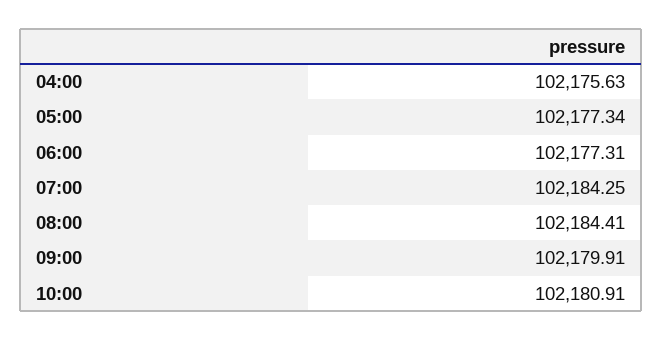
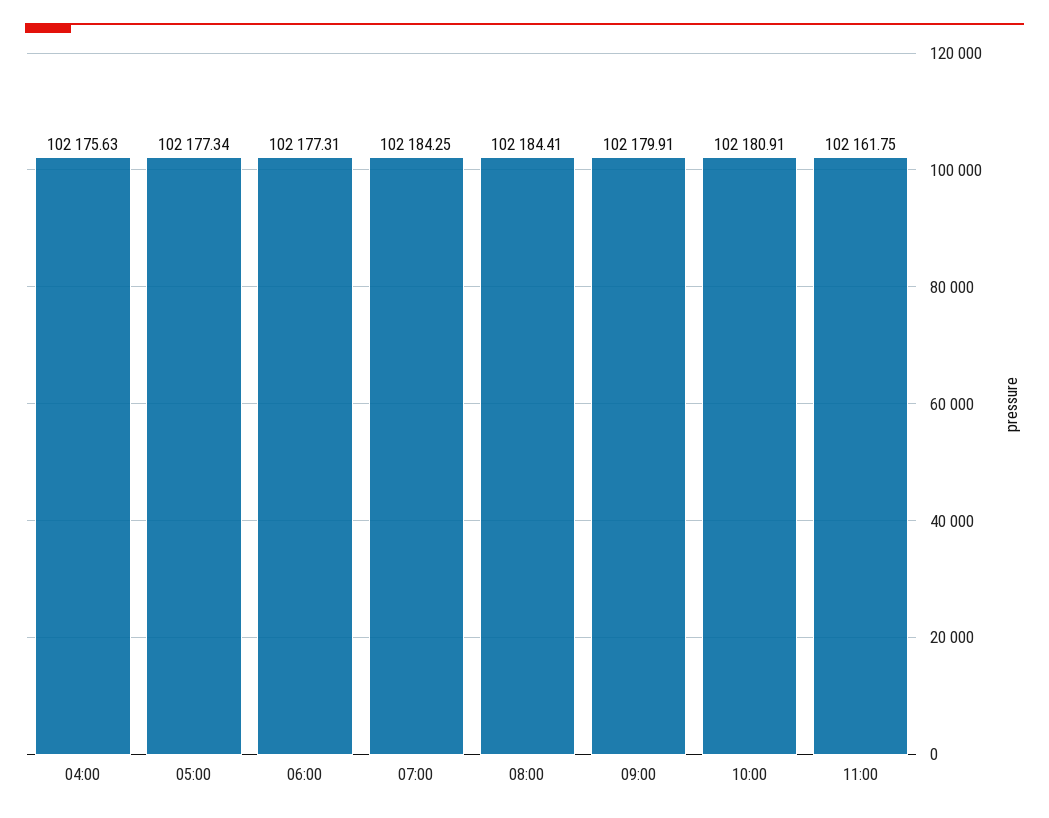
11:00: none -> 102161.75

